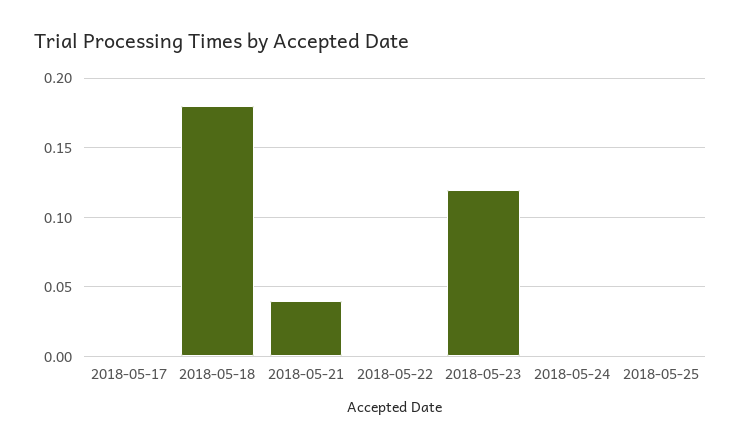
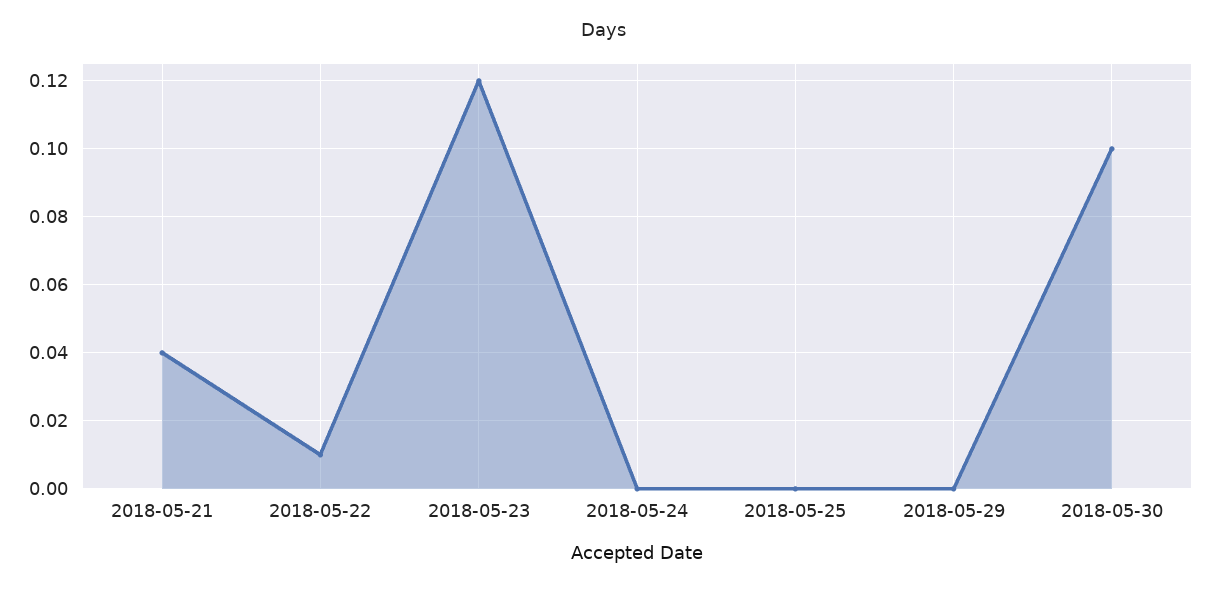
2018-05-17: 0 -> none
2018-05-18: 0.18 -> none
2018-05-22: 0 -> 0.01
2018-05-29: none -> 0
2018-05-30: none -> 0.1

